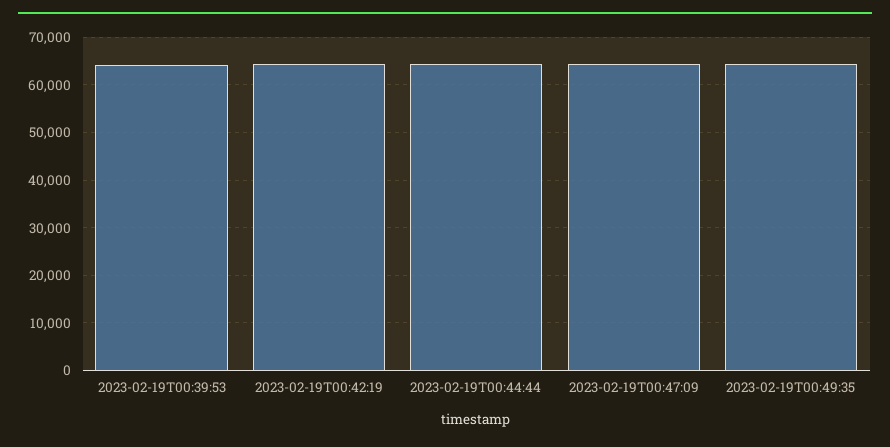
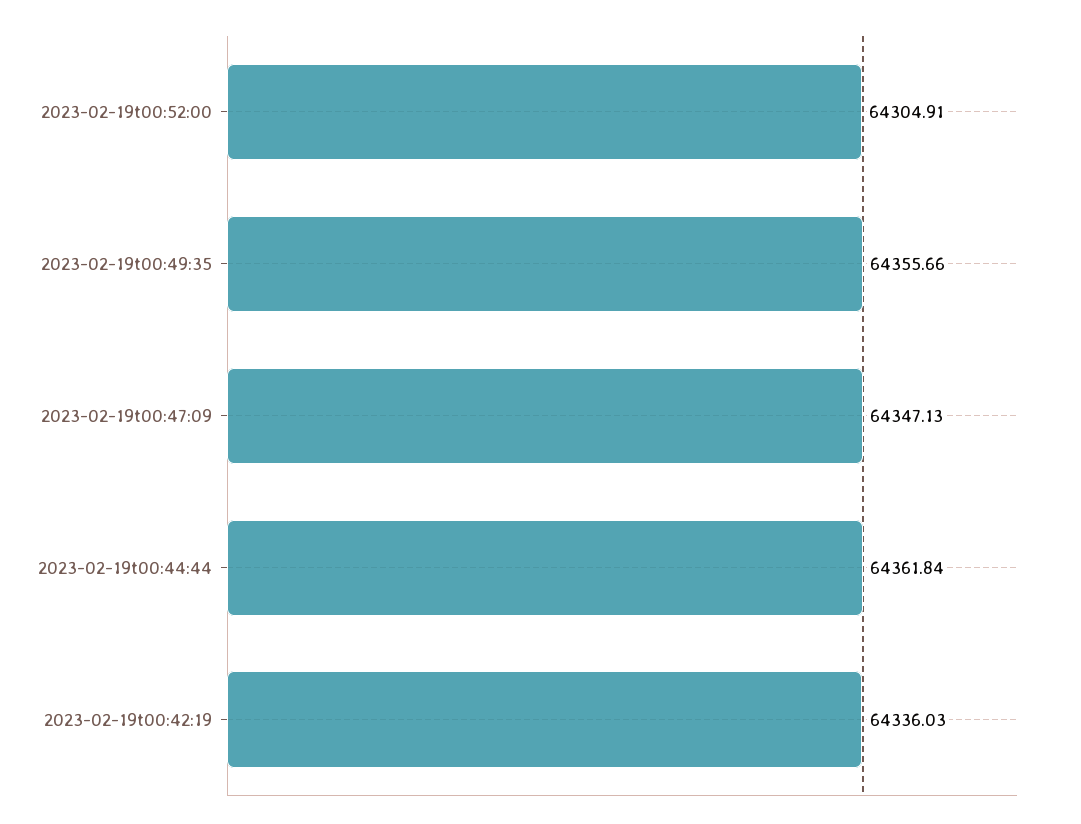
2023-02-19T00:39:53: 64000 -> none
2023-02-19t00:52:00: none -> 64304.91

